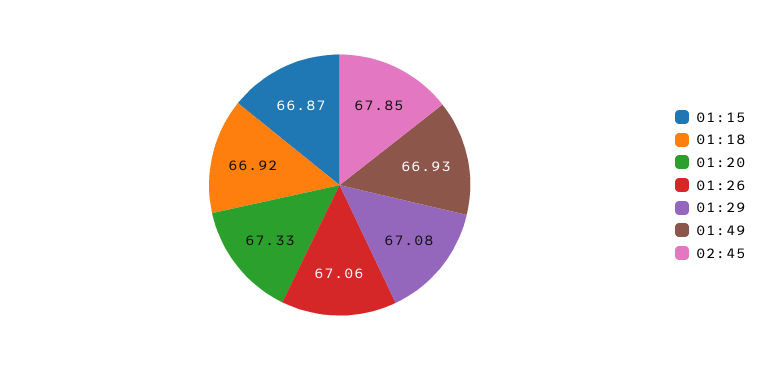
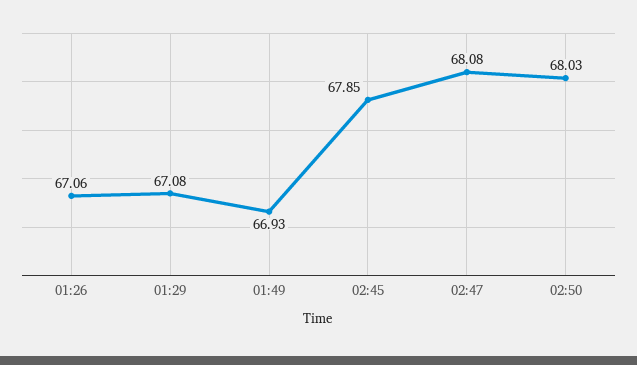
01:15: 66.87 -> none
01:18: 66.92 -> none
01:20: 67.33 -> none
02:47: none -> 68.08
02:50: none -> 68.03

